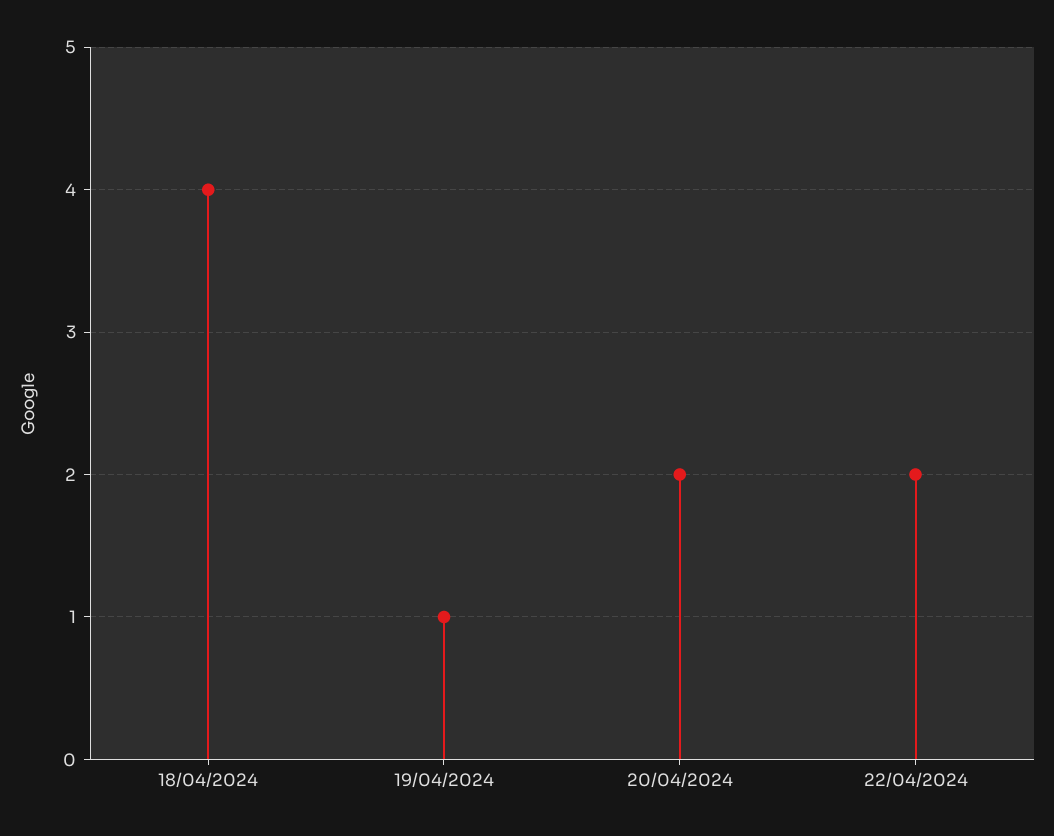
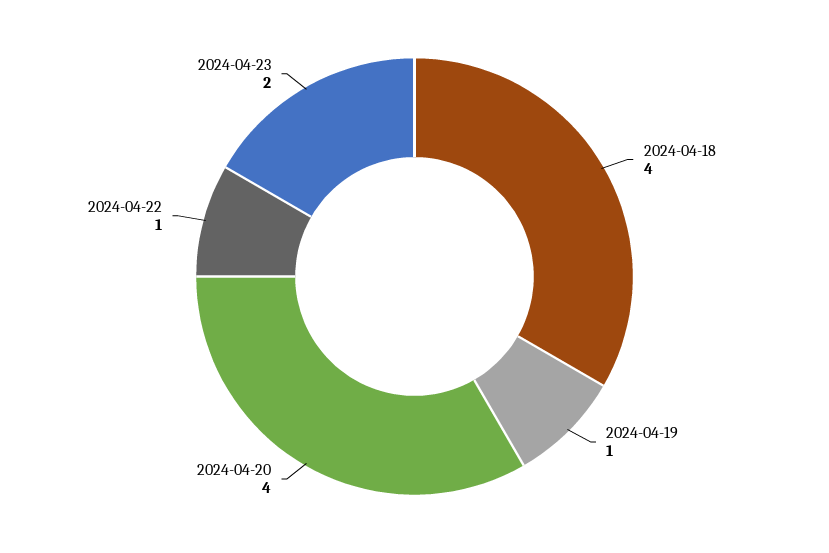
20/04/2024: 2 -> 4
22/04/2024: 2 -> 1
2024-04-23: none -> 2

